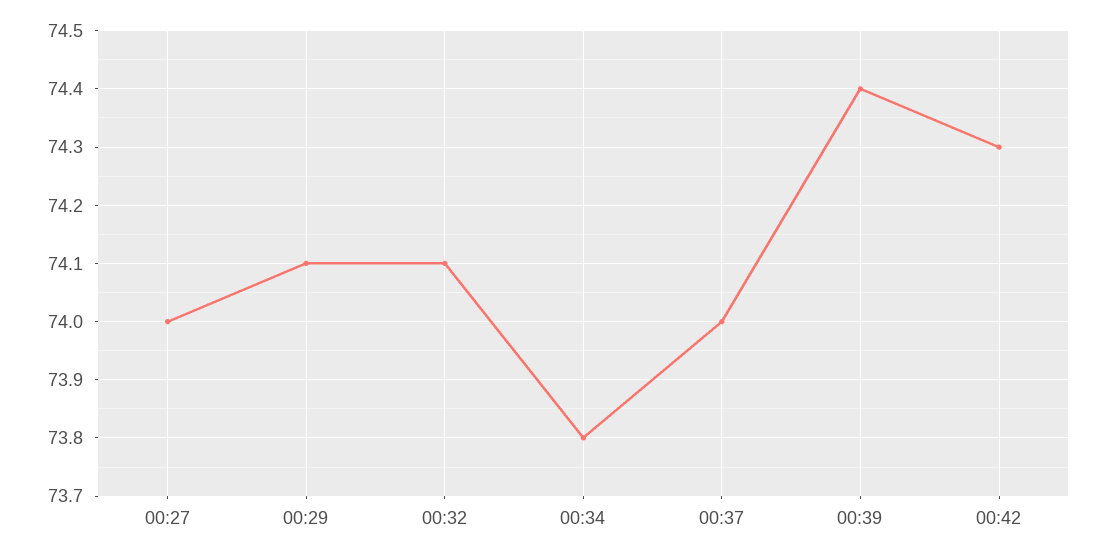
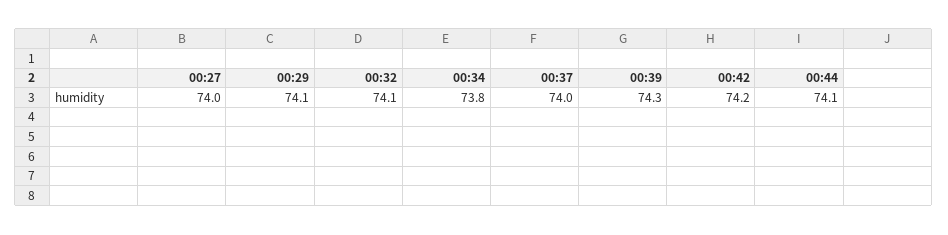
00:39: 74.4 -> 74.3
00:42: 74.3 -> 74.2
00:44: none -> 74.1

